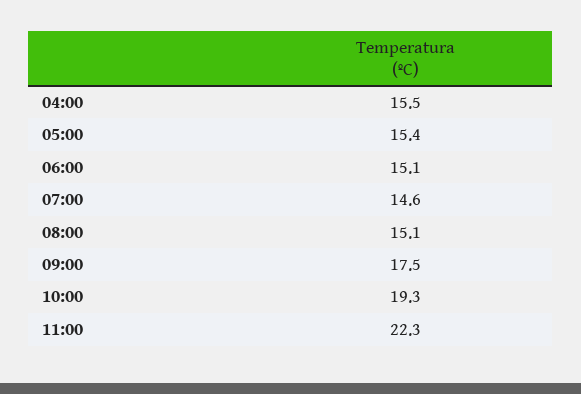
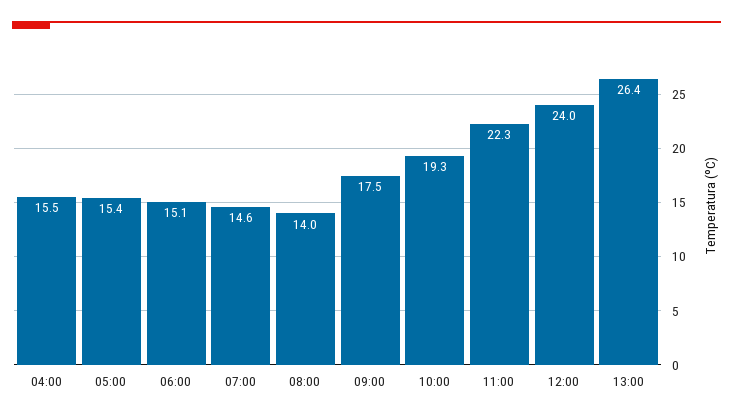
08:00: 15.1 -> 14
12:00: none -> 24
13:00: none -> 26.4

